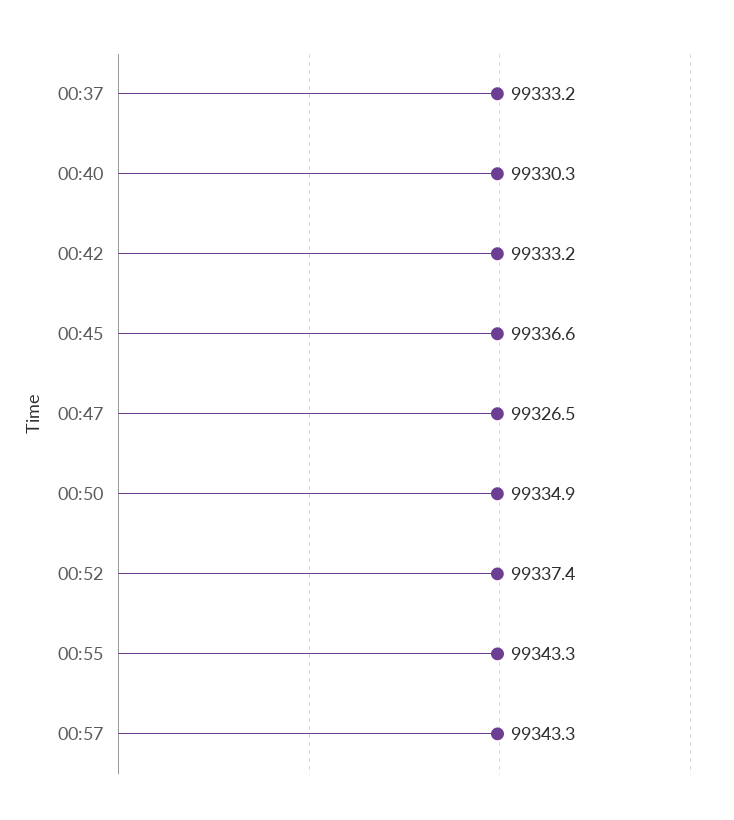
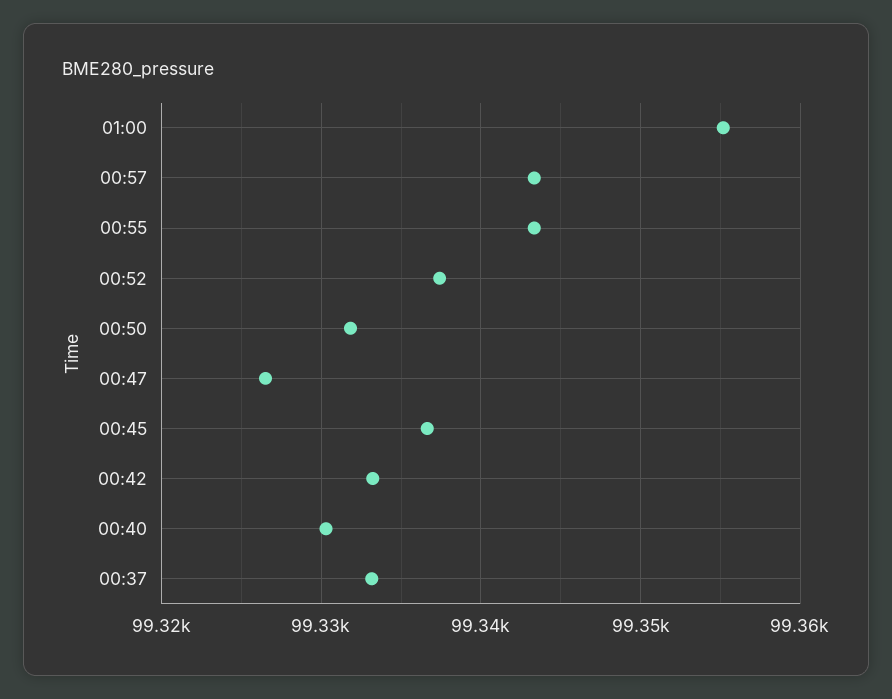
00:50: 99334.9 -> 99332
01:00: none -> 99355

